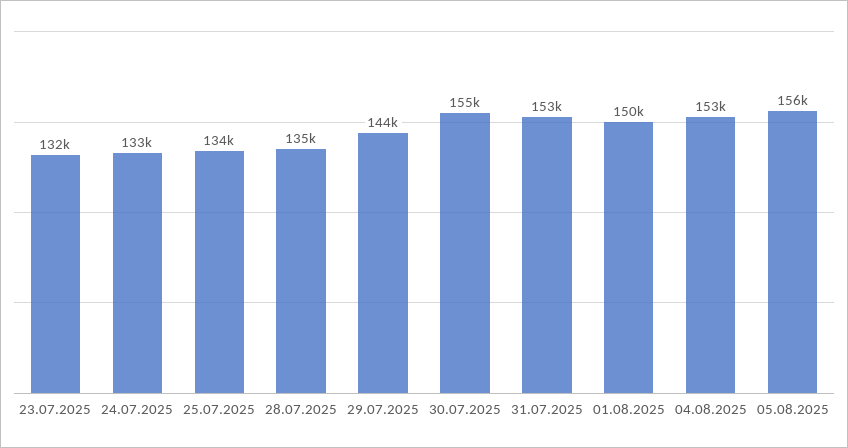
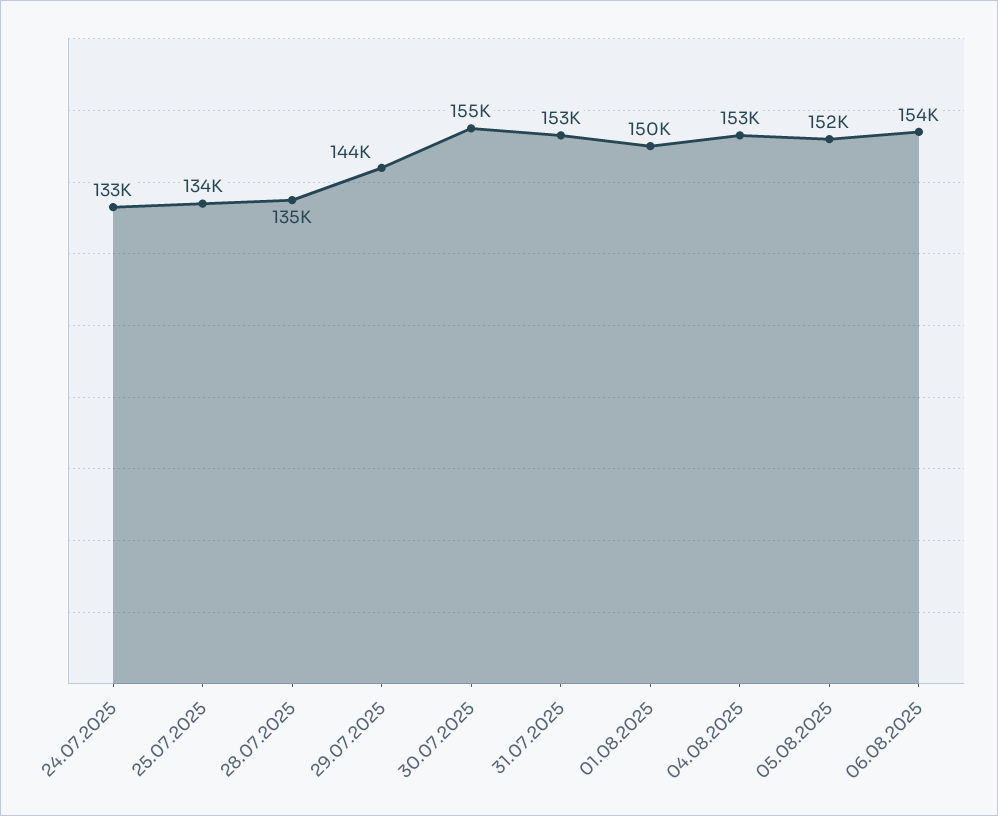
23.07.2025: 132000 -> none
05.08.2025: 156000 -> 152000
06.08.2025: none -> 154000

